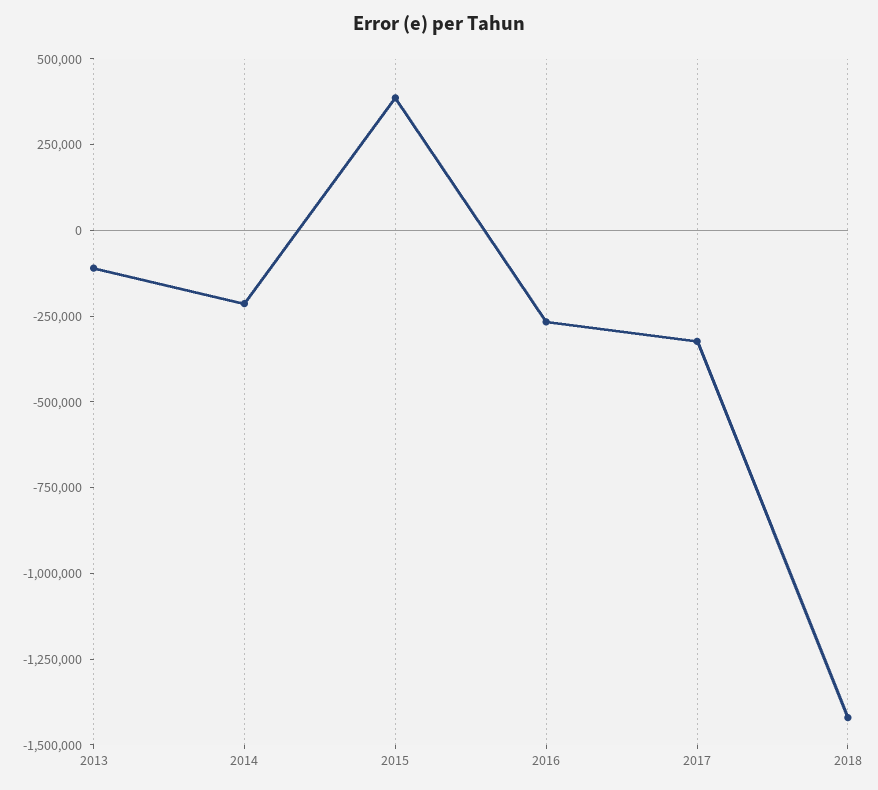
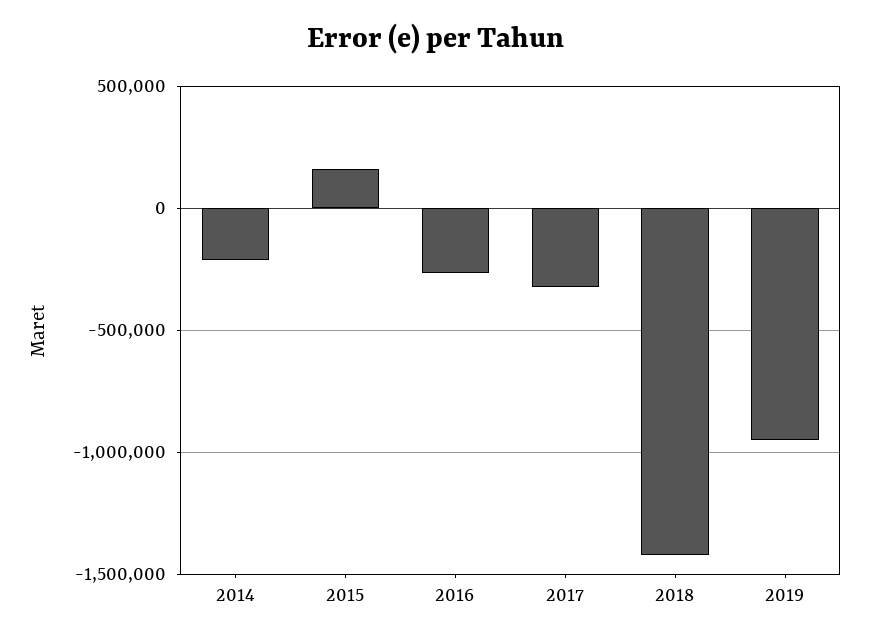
2013: -100000 -> none
2015: 400000 -> 150000
2019: none -> -950000

